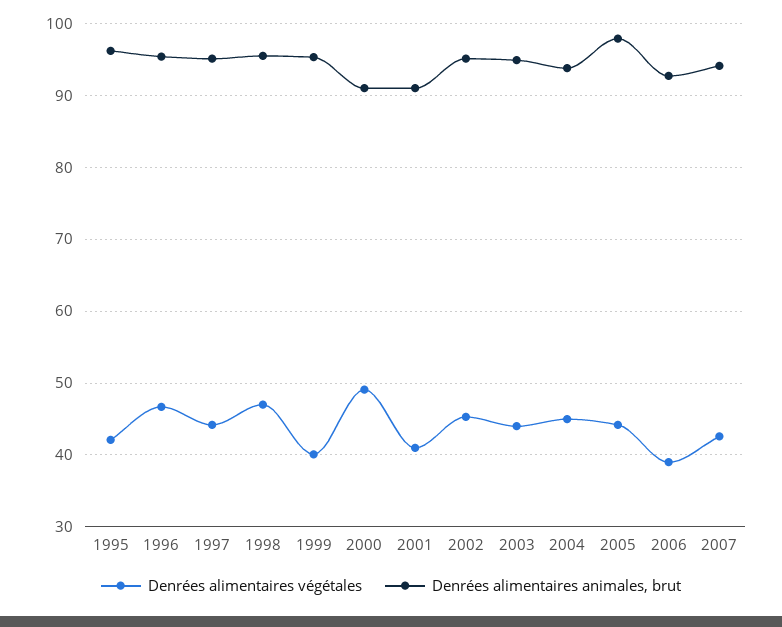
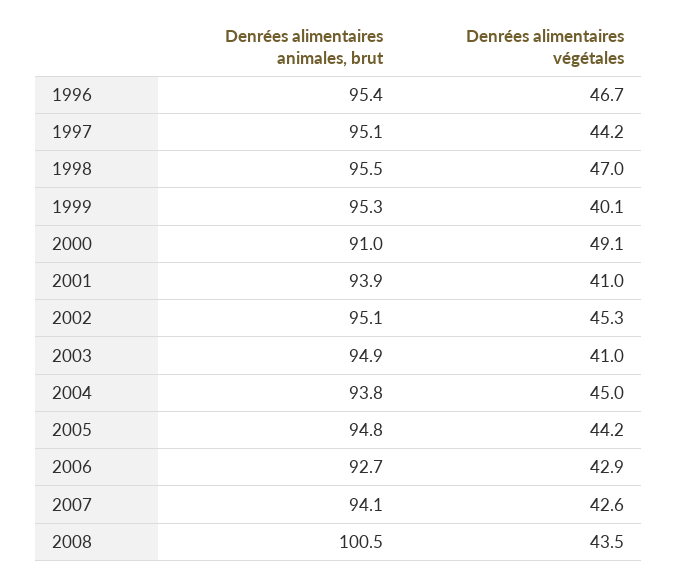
Denrées alimentaires végétales, 1995: 42 -> none
Denrées alimentaires animales, brut, 1995: 96 -> none
Denrées alimentaires animales, brut, 2001: 91 -> 93.9
Denrées alimentaires végétales, 2003: 44 -> 41
Denrées alimentaires animales, brut, 2005: 98 -> 94.8
Denrées alimentaires végétales, 2006: 39 -> 42.9
Denrées alimentaires animales, brut, 2008: none -> 100.5
Denrées alimentaires végétales, 2008: none -> 43.5

